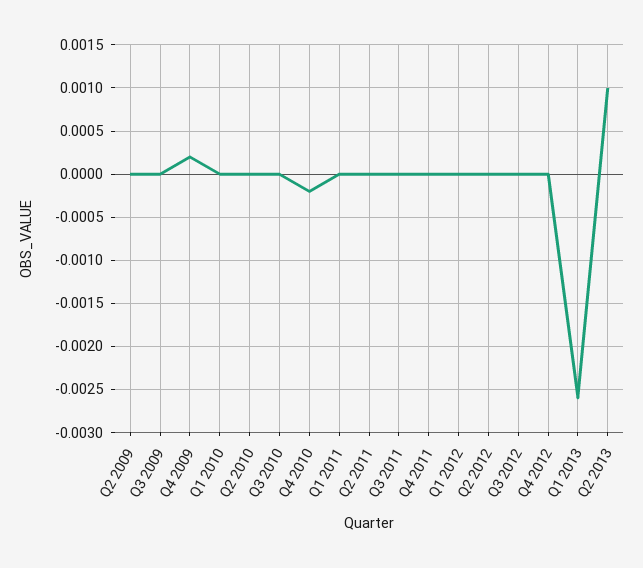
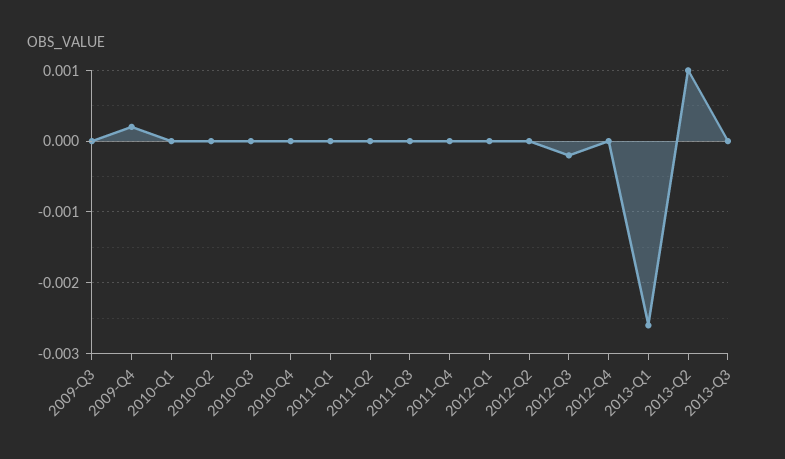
Q2 2009: 0 -> none
Q4 2010: -0.0002 -> 0
Q3 2012: 0 -> -0.0002
2013-Q3: none -> 0

